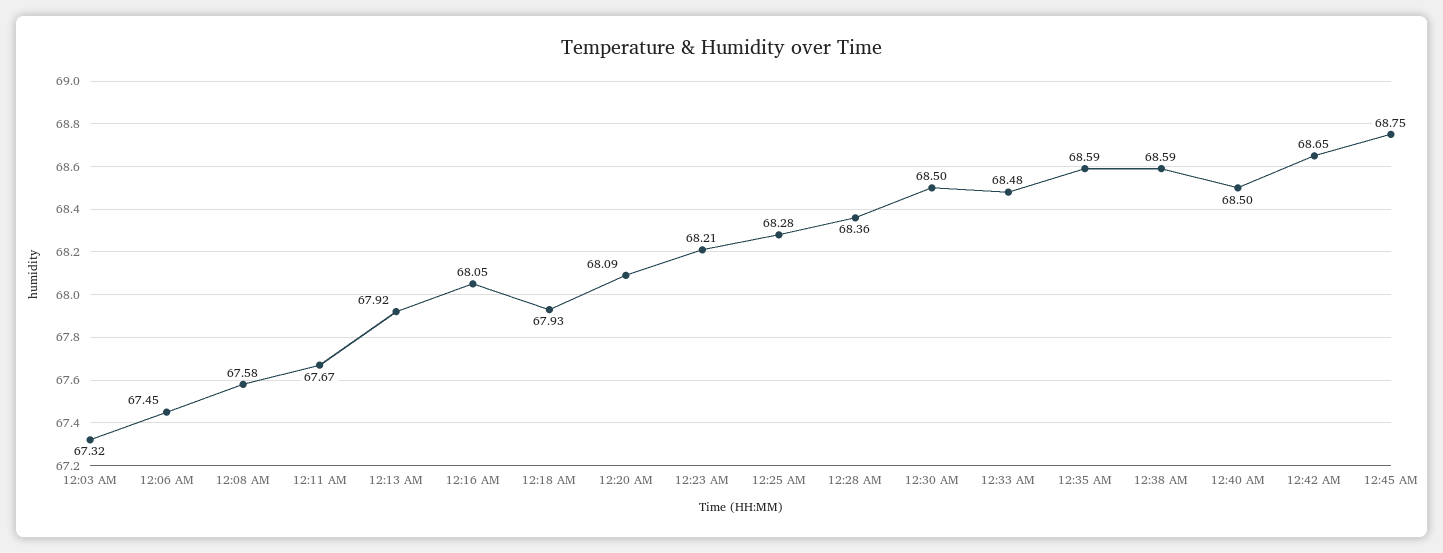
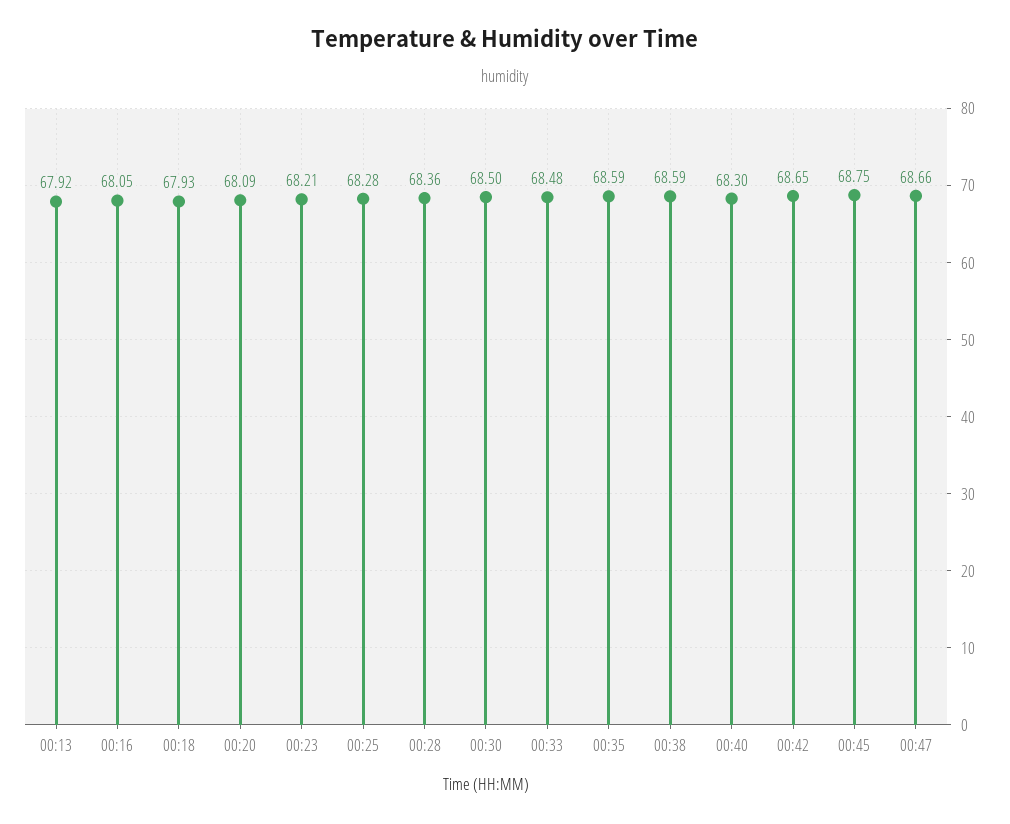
12:03 AM: 67.32 -> none
12:06 AM: 67.45 -> none
12:08 AM: 67.58 -> none
12:11 AM: 67.67 -> none
12:40 AM: 68.5 -> 68.3
00:47: none -> 68.66

